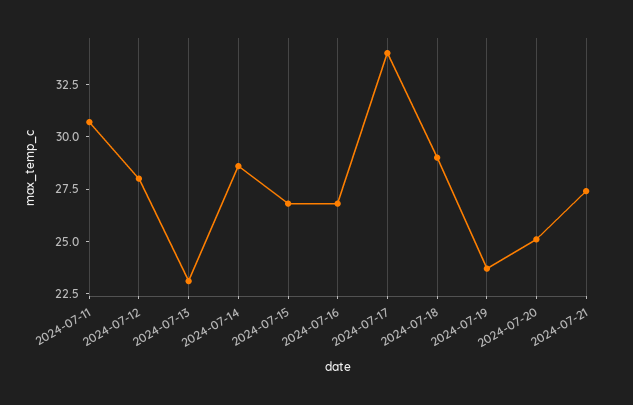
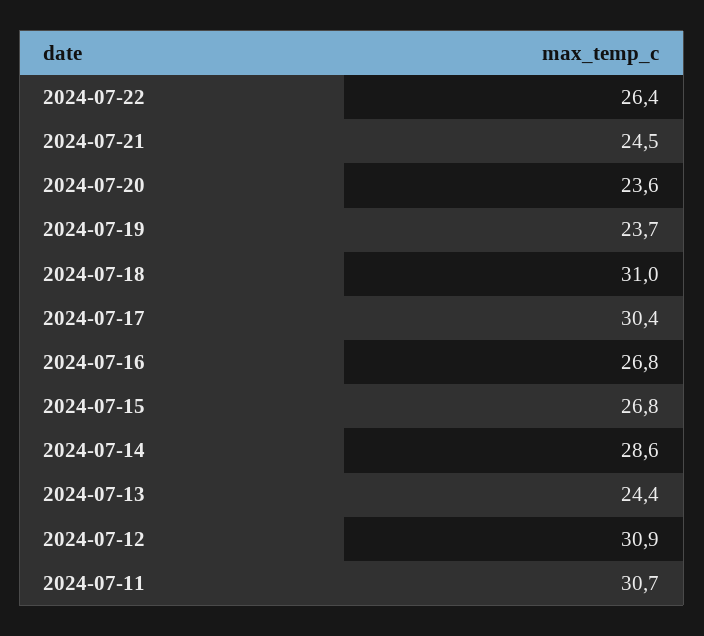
2024-07-12: 28 -> 30.9
2024-07-13: 23 -> 24.4
2024-07-17: 34 -> 30.4
2024-07-18: 29 -> 31
2024-07-20: 25 -> 23.6
2024-07-21: 27.5 -> 24.5
2024-07-22: none -> 26.4

